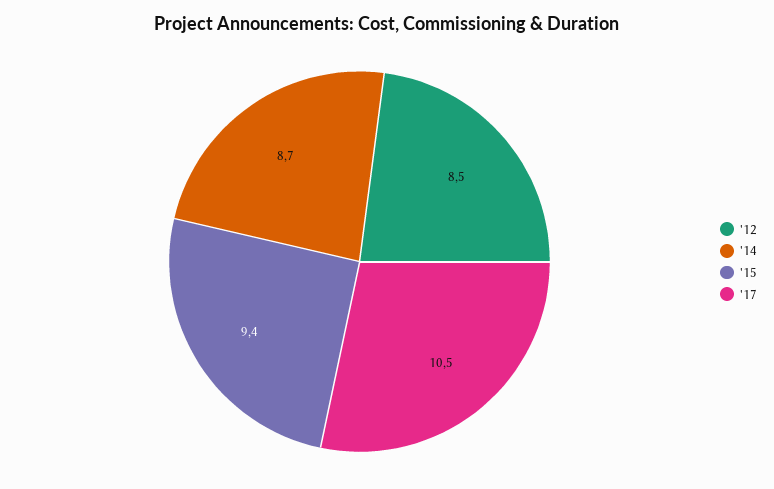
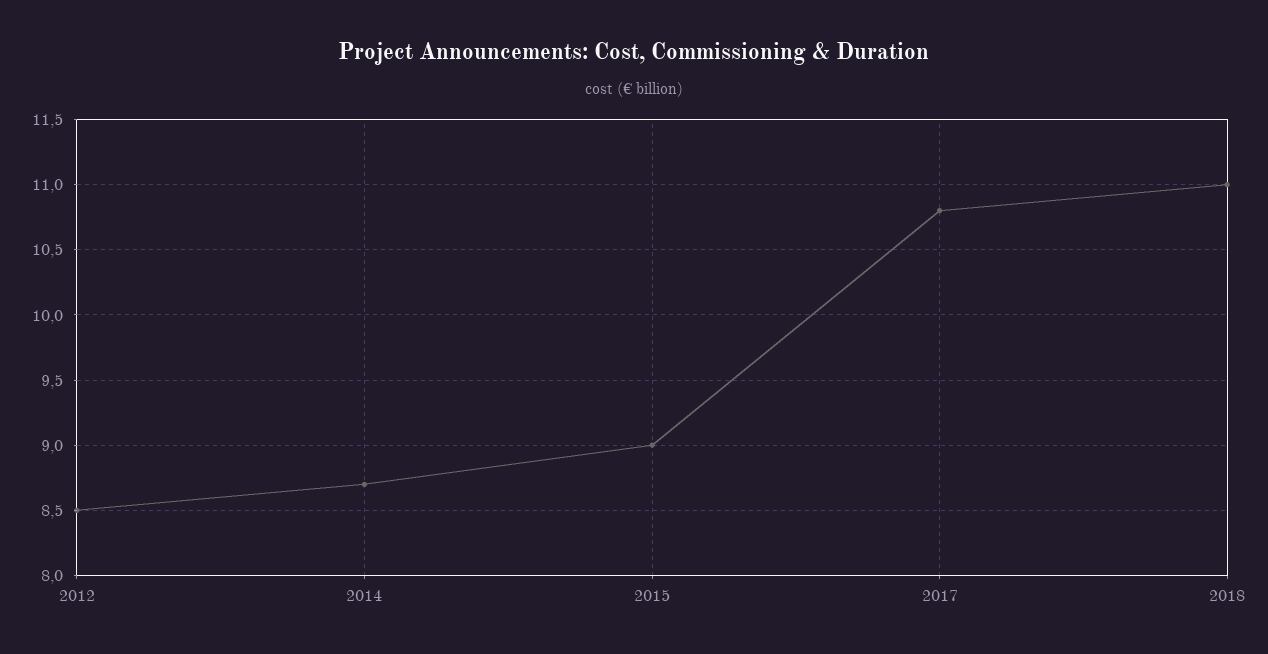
'15: 9.4 -> 9
'17: 10.5 -> 10.8
2018: none -> 11

